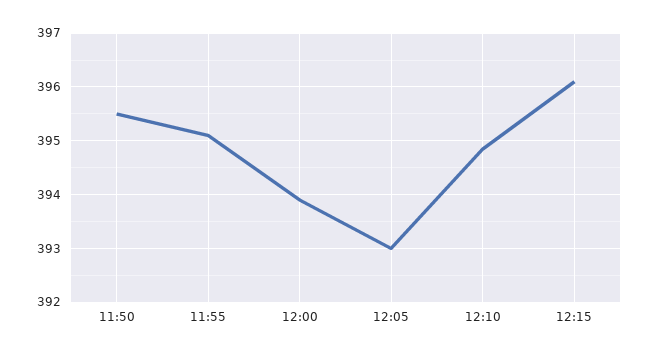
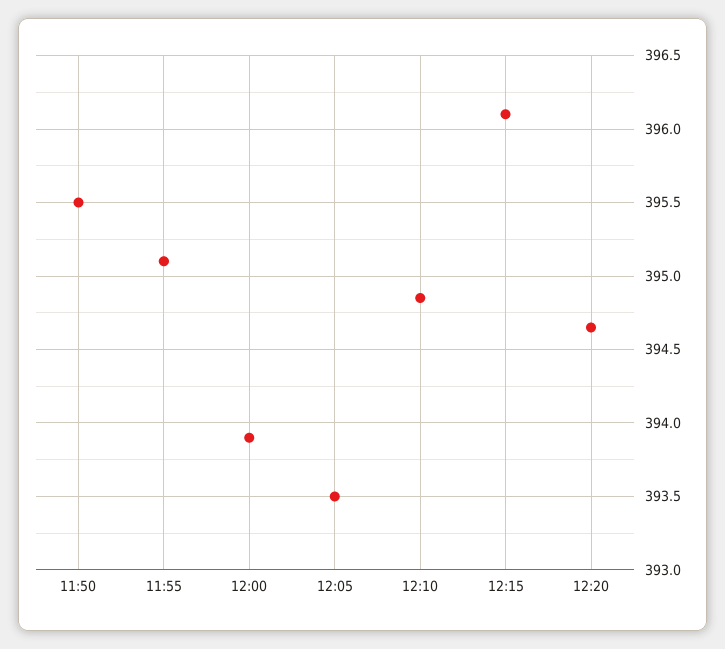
12:05: 393 -> 393.5
12:20: none -> 394.65

